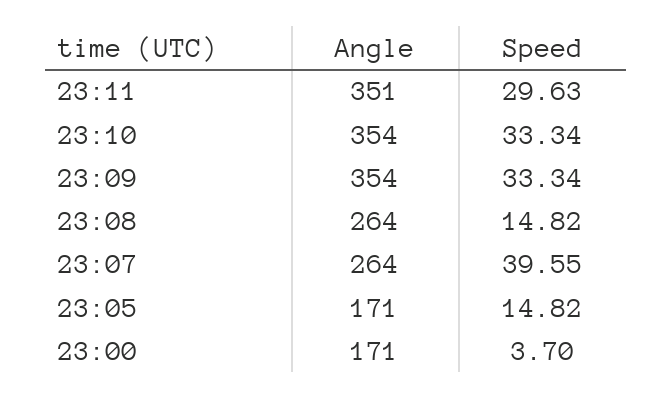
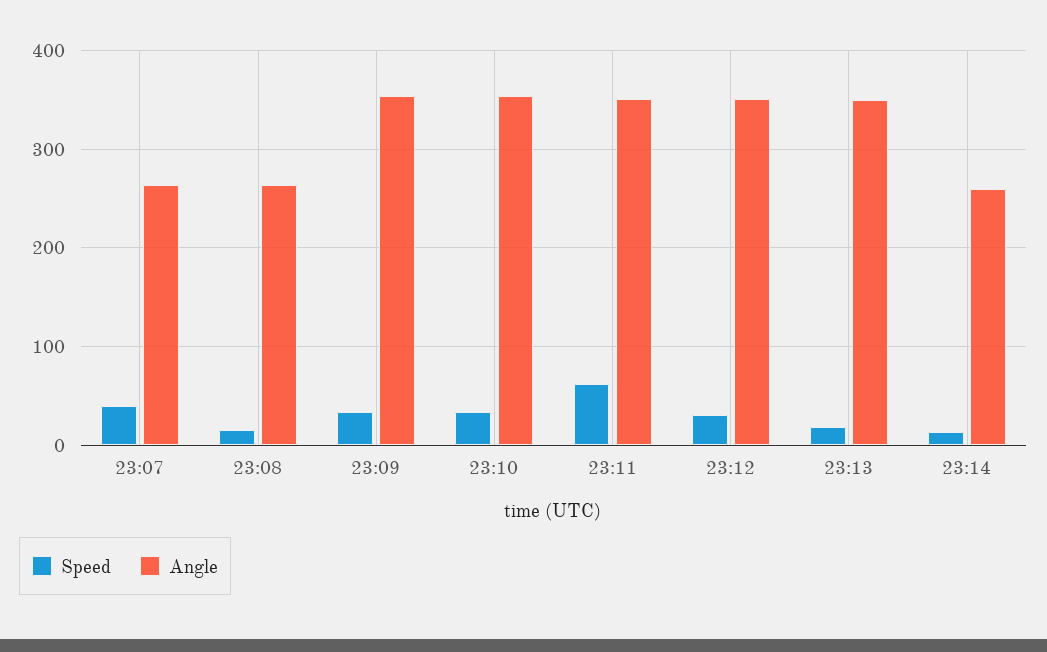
Speed, 23:11: 29.63 -> 60
Angle, 23:05: 171 -> none
Speed, 23:05: 14.82 -> none
Angle, 23:00: 171 -> none
Speed, 23:00: 3.7 -> none
Speed, 23:12: none -> 30
Angle, 23:12: none -> 350
Speed, 23:13: none -> 20
Angle, 23:13: none -> 350
Speed, 23:14: none -> 10
Angle, 23:14: none -> 260

